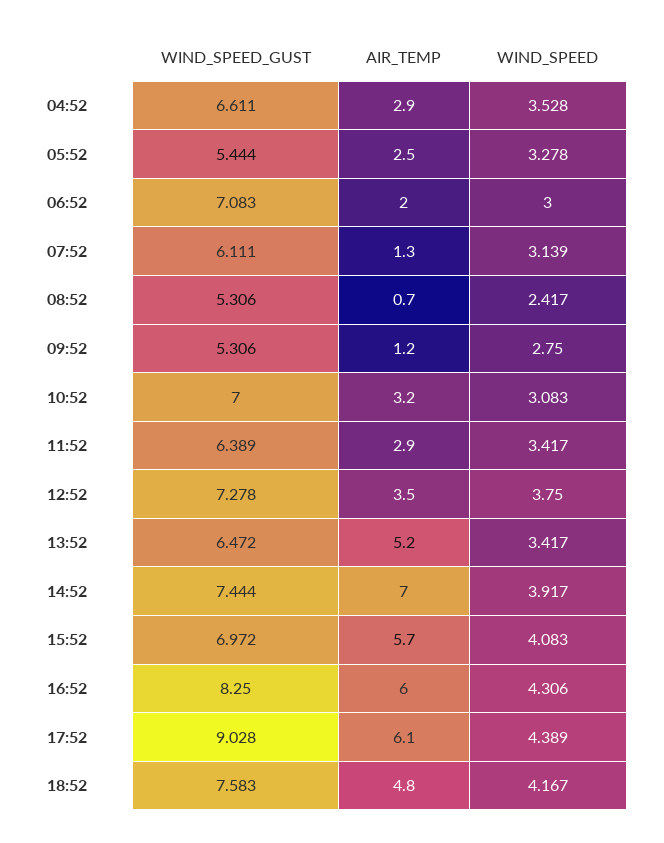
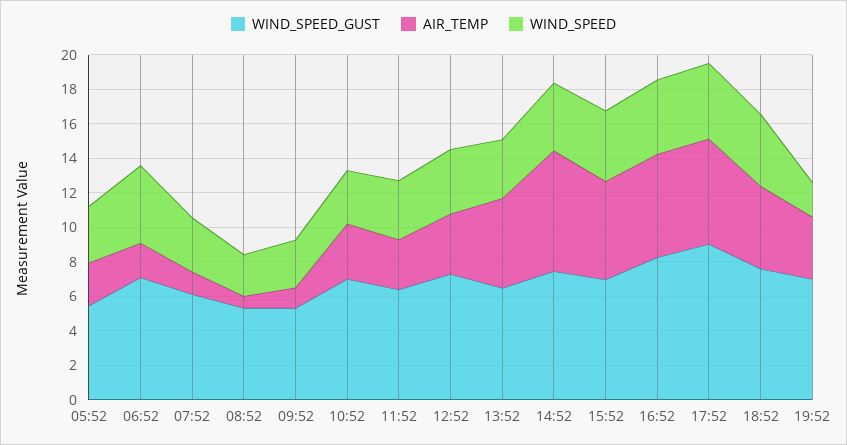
WIND_SPEED_GUST, 04:52: 6.611 -> none
AIR_TEMP, 04:52: 2.9 -> none
WIND_SPEED, 04:52: 3.528 -> none
WIND_SPEED, 06:52: 3 -> 4.5
WIND_SPEED_GUST, 19:52: none -> 7
AIR_TEMP, 19:52: none -> 3.5
WIND_SPEED, 19:52: none -> 2

